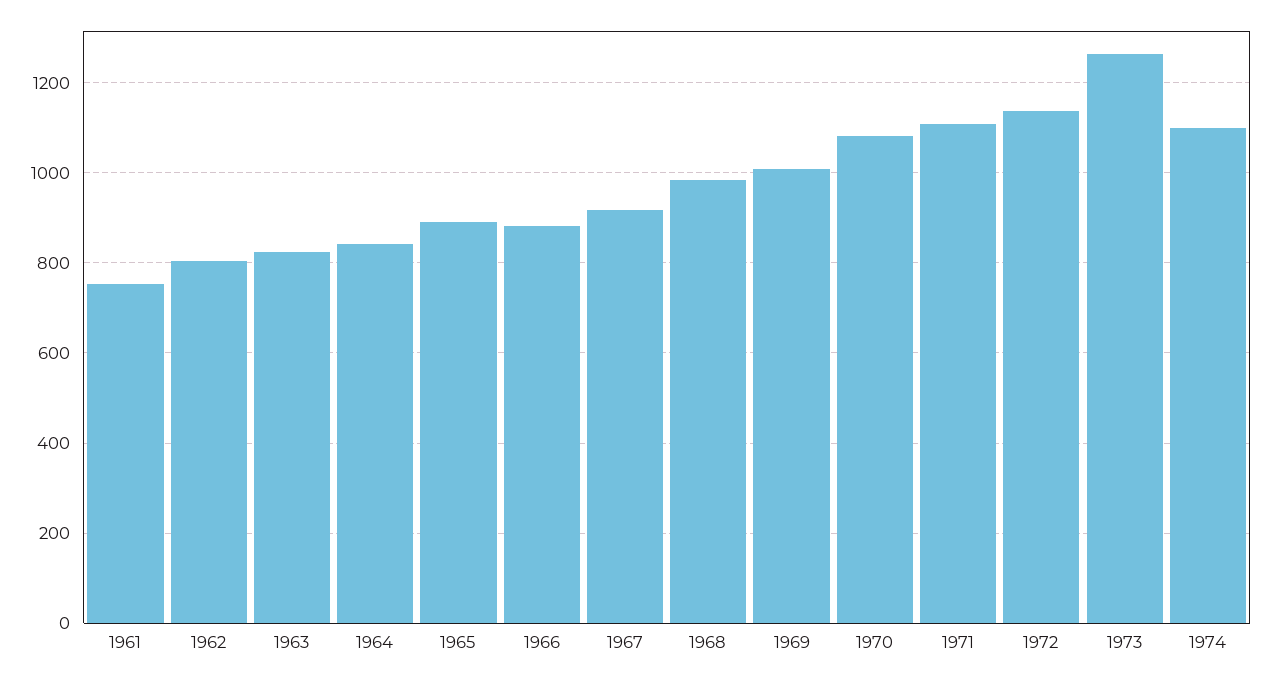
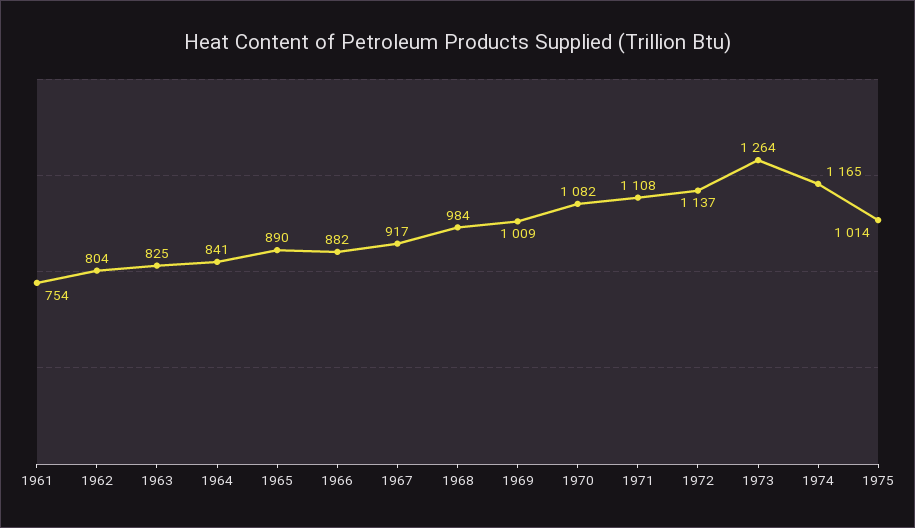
1974: 1100 -> 1165
1975: none -> 1014

